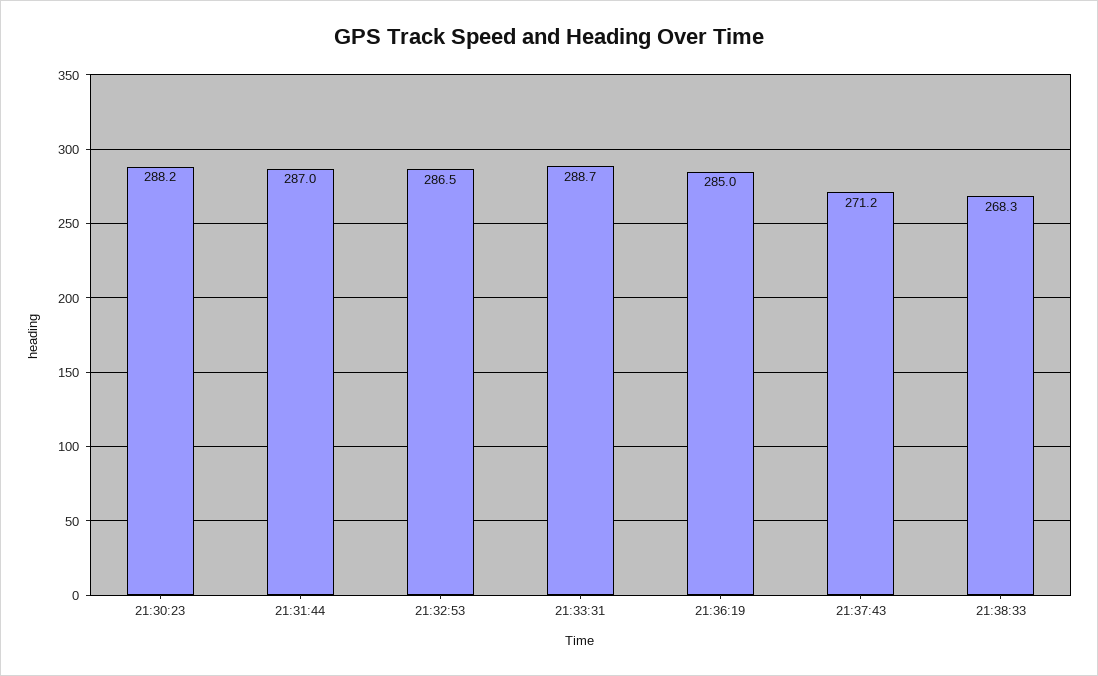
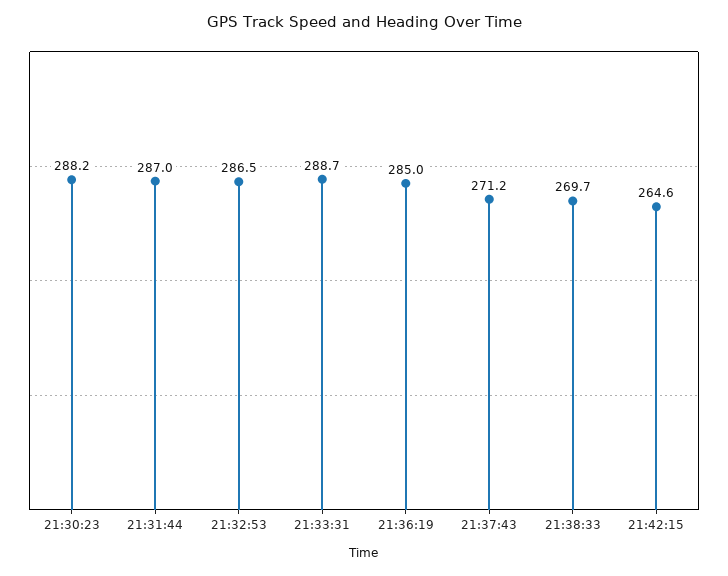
21:38:33: 268.3 -> 269.7
21:42:15: none -> 264.6

